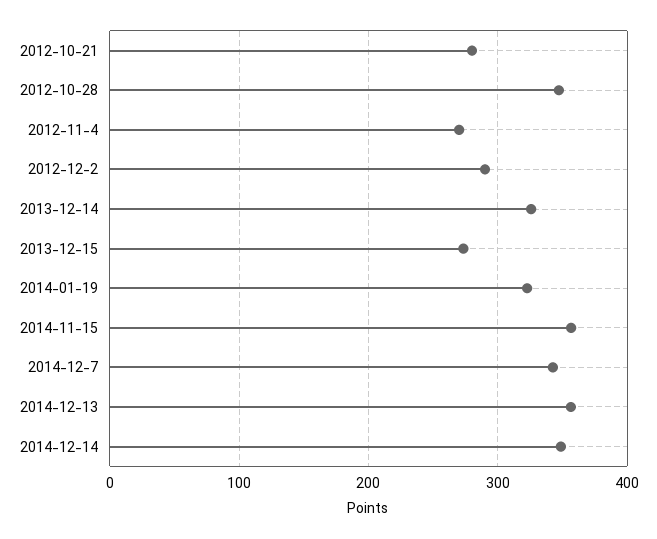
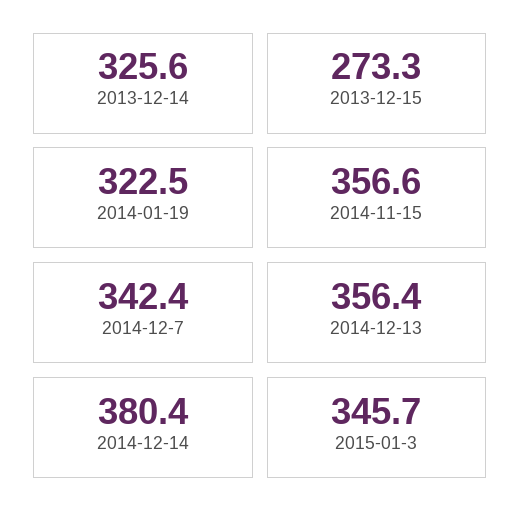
2012-10-21: 280 -> none
2012-10-28: 350 -> none
2012-11-4: 270 -> none
2012-12-2: 290 -> none
2014-12-14: 350 -> 380.4
2015-01-3: none -> 345.7

